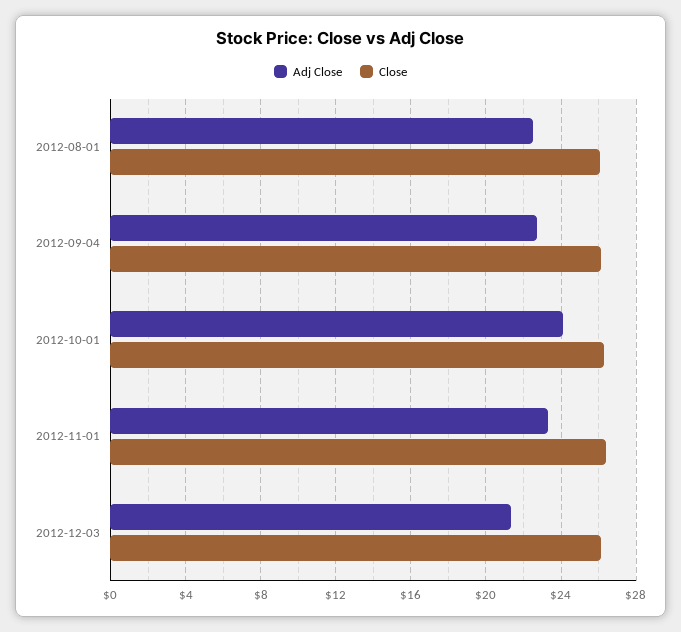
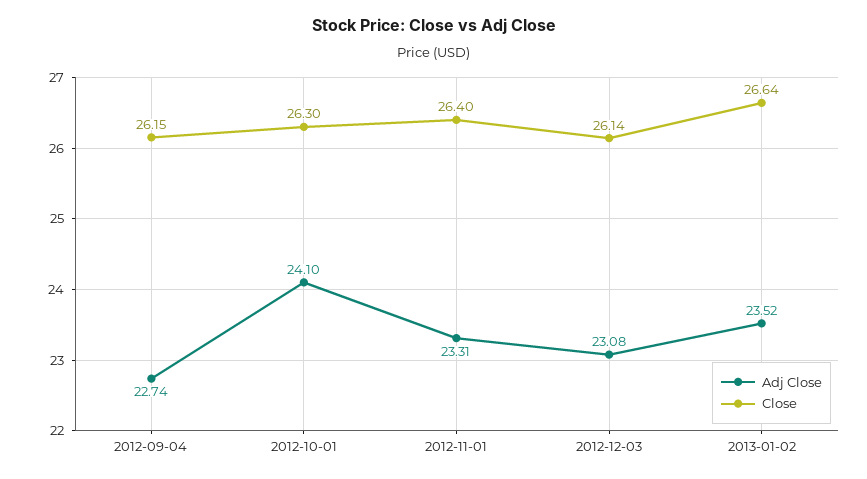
Adj Close, 2012-08-01: 22.5 -> none
Close, 2012-08-01: 26 -> none
Adj Close, 2012-12-03: 21.5 -> 23.08
Adj Close, 2013-01-02: none -> 23.52
Close, 2013-01-02: none -> 26.64

